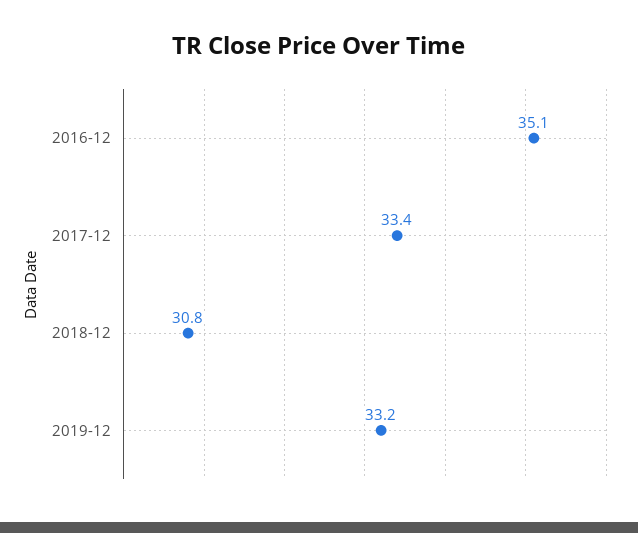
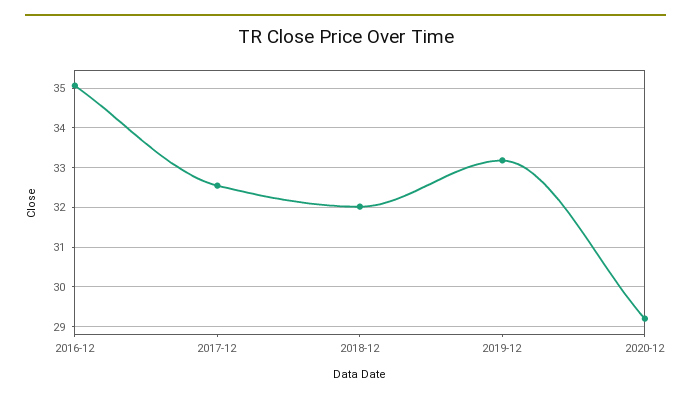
2017-12: 33.4 -> 32.6
2018-12: 30.8 -> 32
2020-12: none -> 29.2

